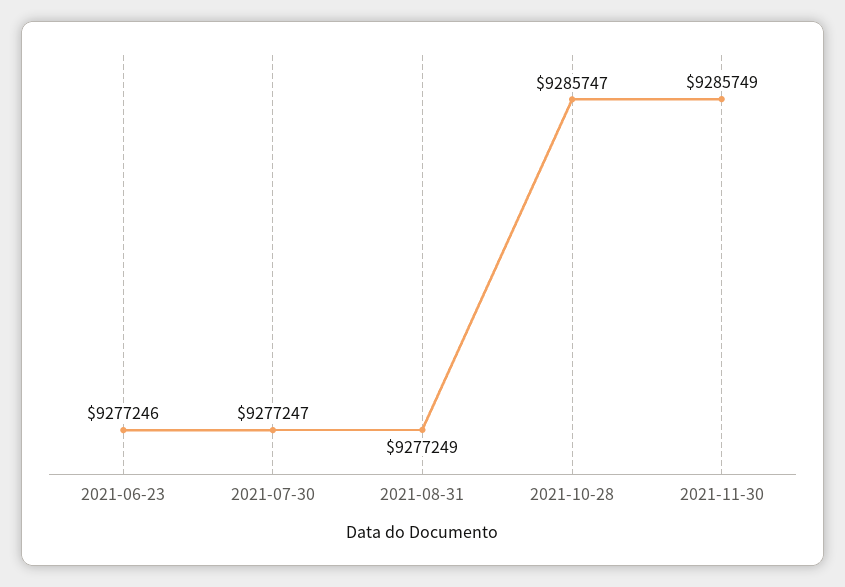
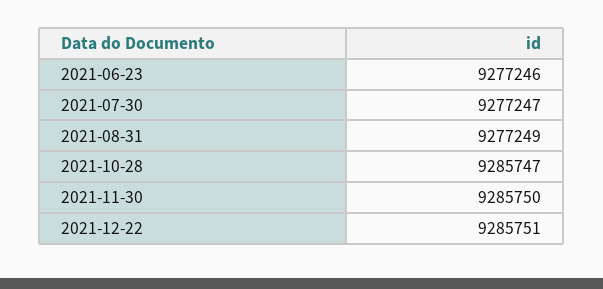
2021-11-30: 9285749 -> 9285750
2021-12-22: none -> 9285751

